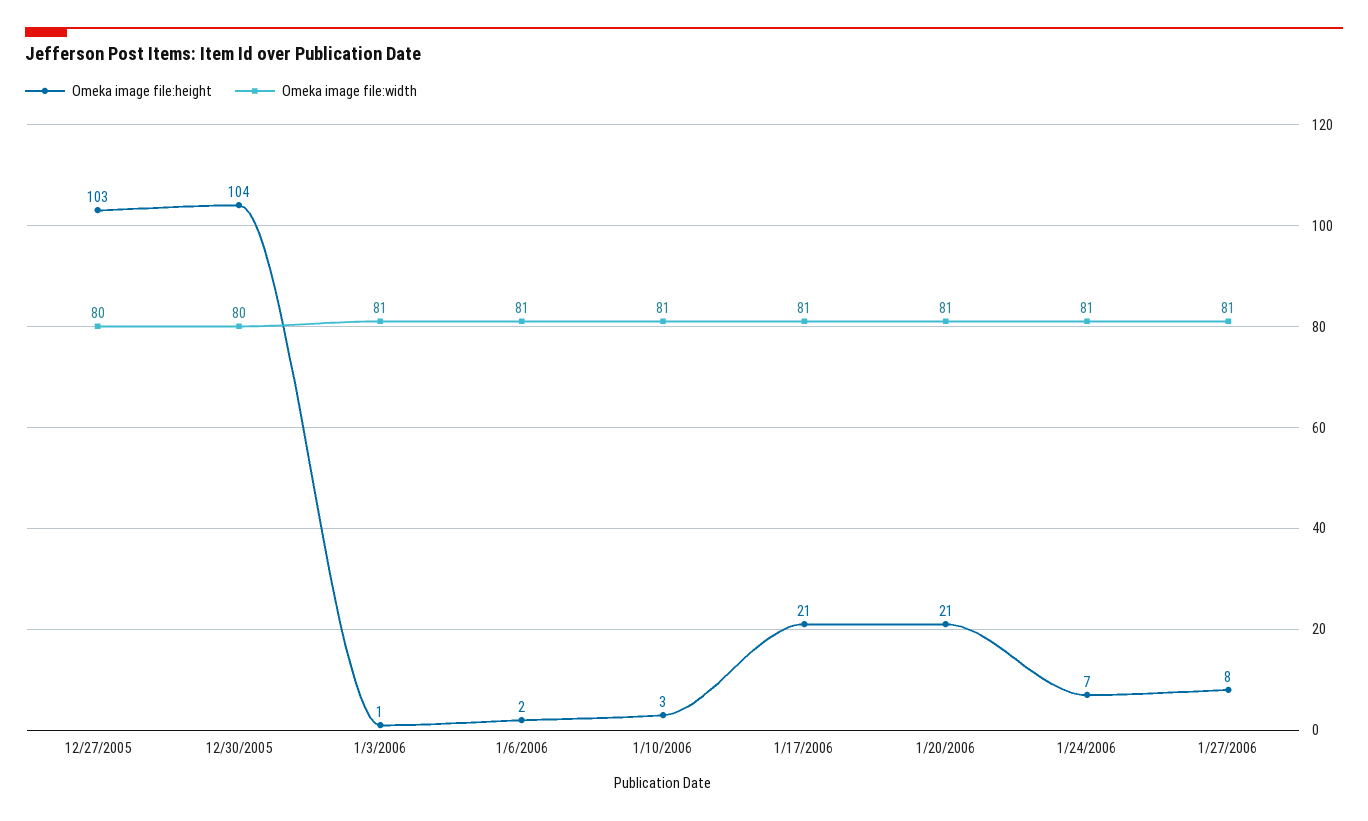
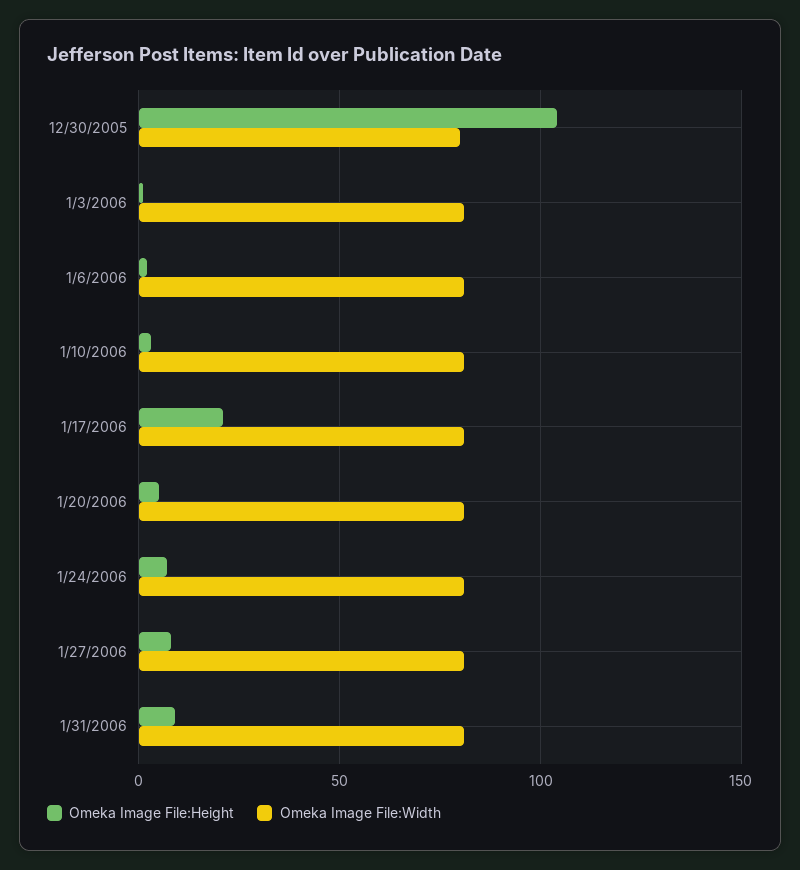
Omeka image file:height, 12/27/2005: 103 -> none
Omeka image file:width, 12/27/2005: 80 -> none
Omeka image file:height, 1/20/2006: 21 -> 5
Omeka image file:height, 1/31/2006: none -> 10
Omeka image file:width, 1/31/2006: none -> 80

